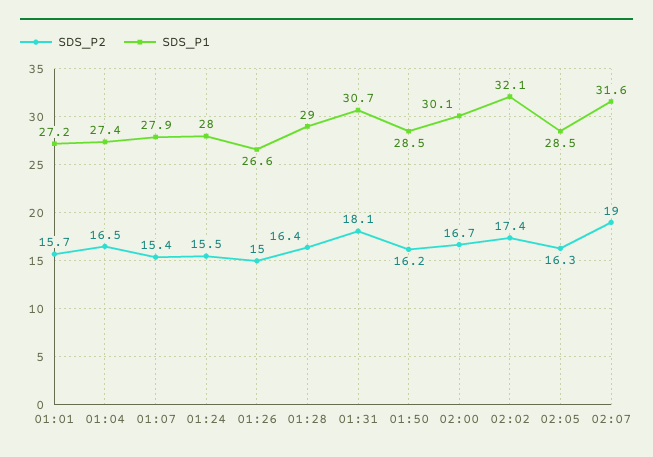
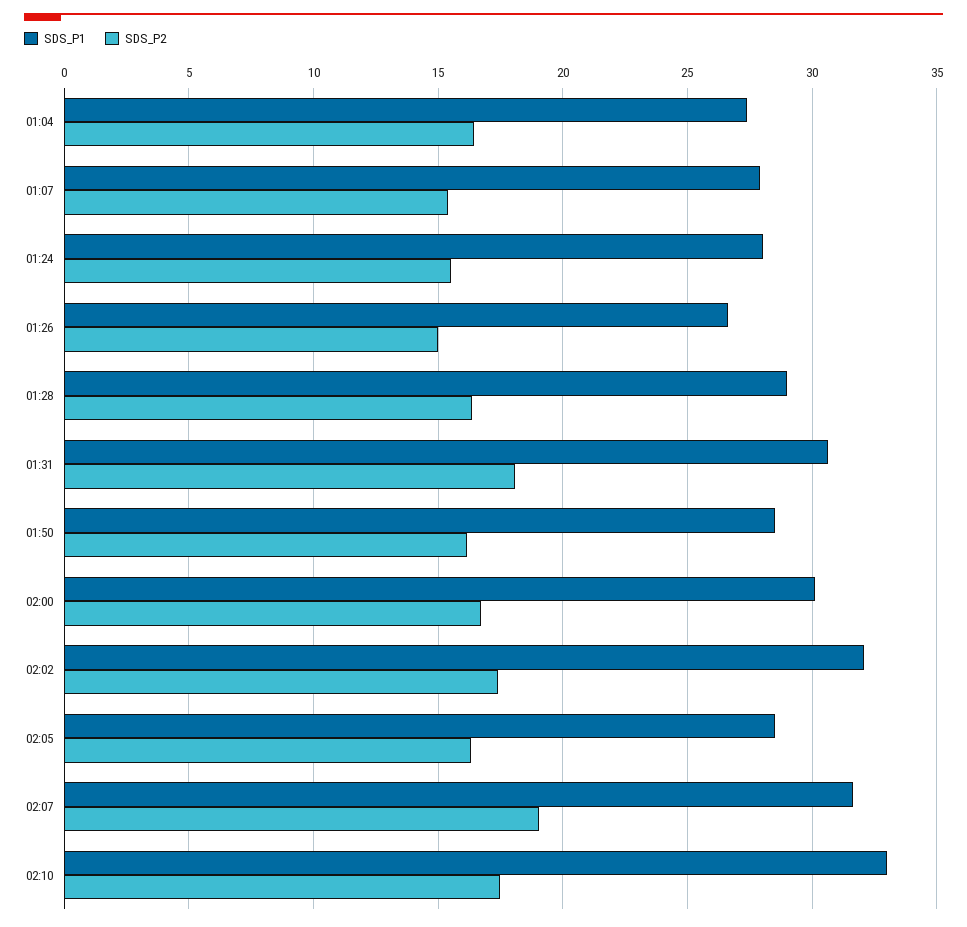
SDS_P2, 01:01: 15.7 -> none
SDS_P1, 01:01: 27.2 -> none
SDS_P1, 02:10: none -> 33
SDS_P2, 02:10: none -> 17.5

